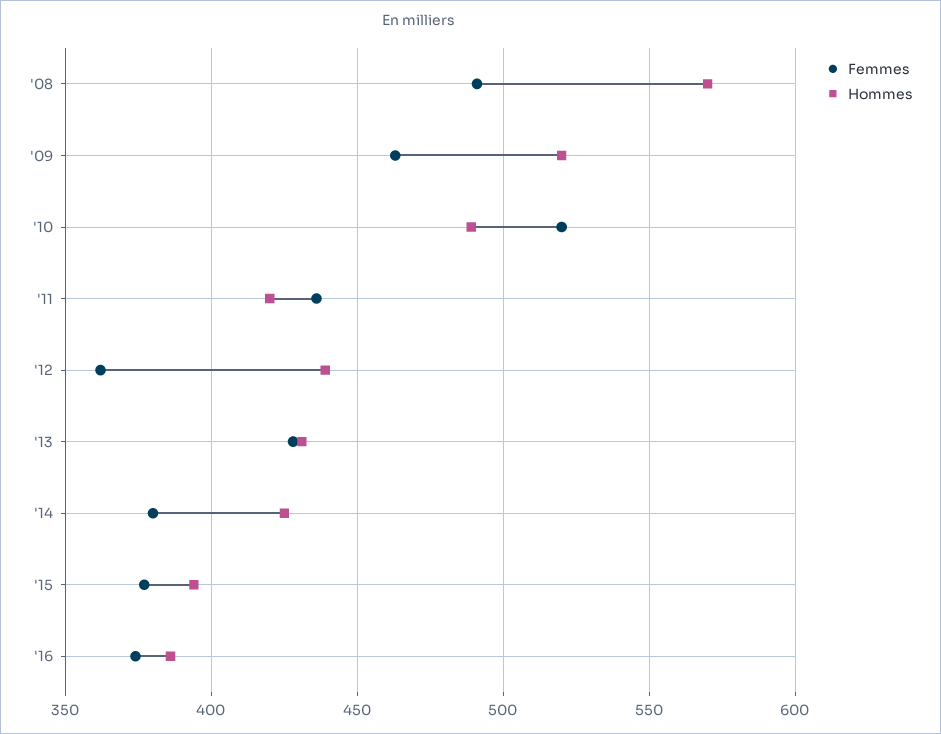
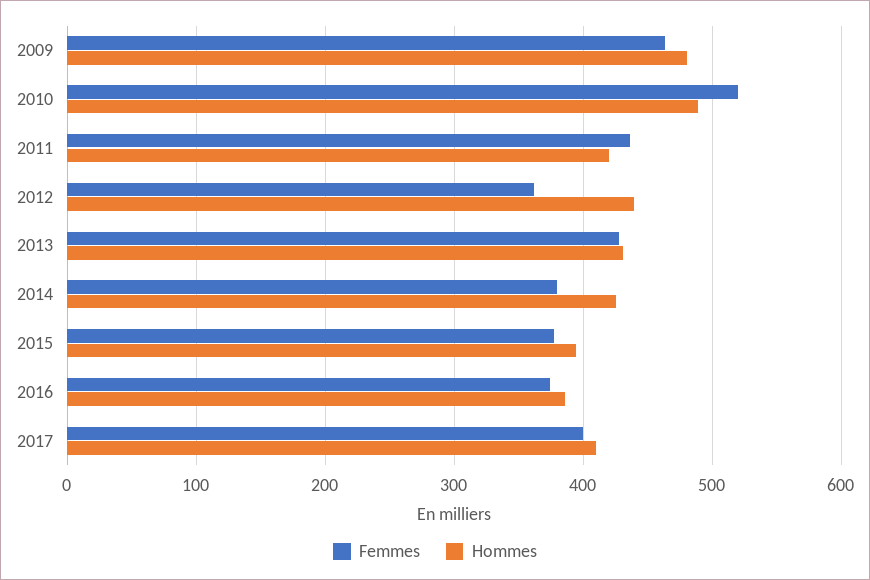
Femmes, '08: 490 -> none
Hommes, '08: 570 -> none
Hommes, '09: 520 -> 480
Femmes, 2017: none -> 400
Hommes, 2017: none -> 410

